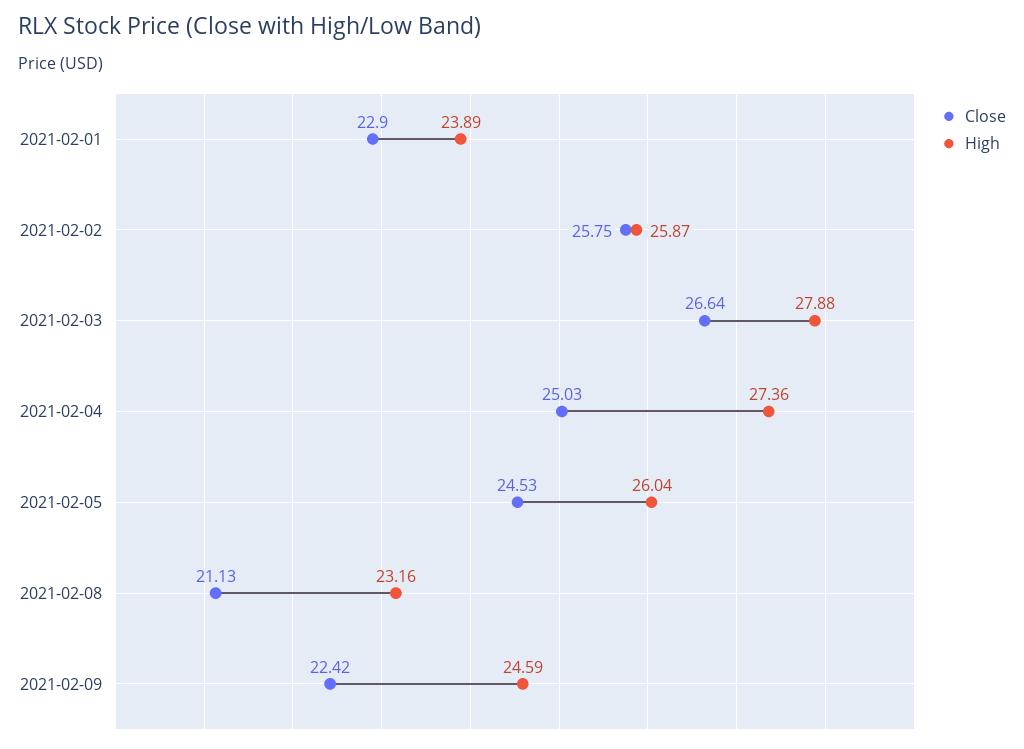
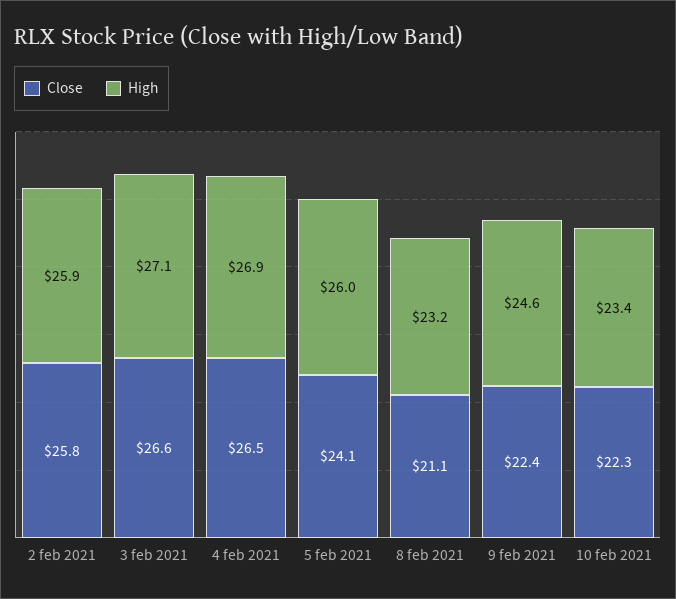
Close, 2021-02-01: 22.9 -> none
High, 2021-02-01: 23.89 -> none
High, 2021-02-03: 27.88 -> 27.1
Close, 2021-02-04: 25.03 -> 26.5
High, 2021-02-04: 27.36 -> 26.9
Close, 2021-02-05: 24.53 -> 24.1
Close, 10 feb 2021: none -> 22.3
High, 10 feb 2021: none -> 23.4

